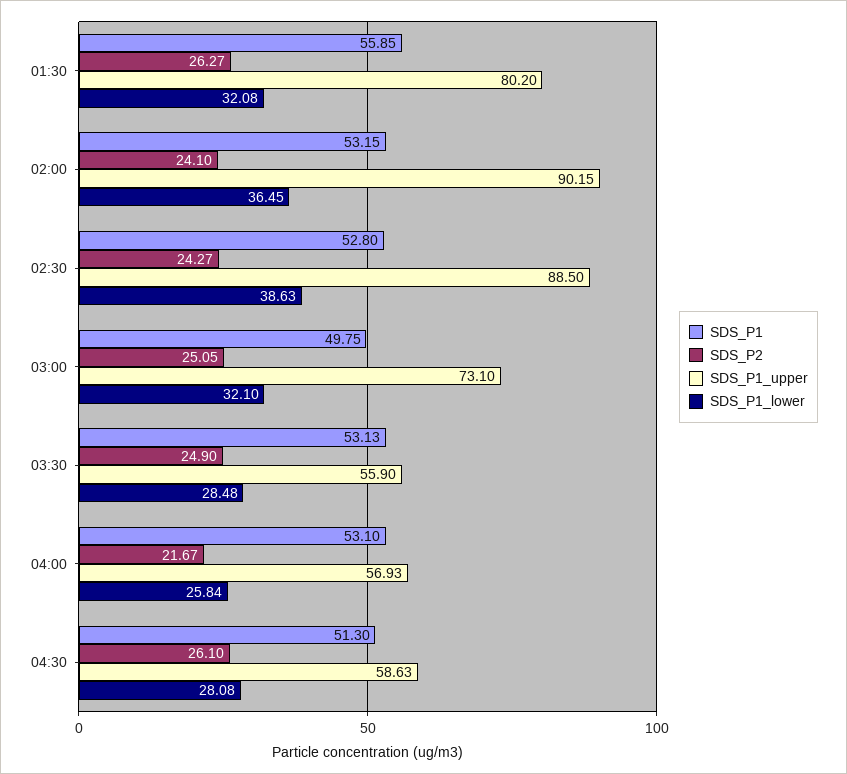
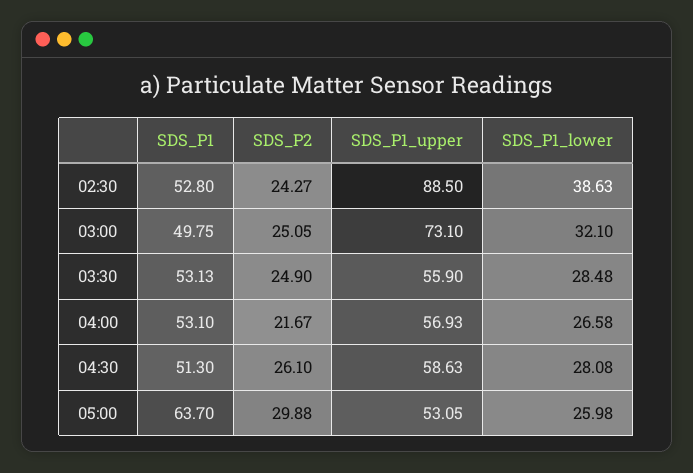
SDS_P1, 01:30: 55.85 -> none
SDS_P2, 01:30: 26.27 -> none
SDS_P1_upper, 01:30: 80.2 -> none
SDS_P1_lower, 01:30: 32.08 -> none
SDS_P1, 02:00: 53.15 -> none
SDS_P2, 02:00: 24.1 -> none
SDS_P1_upper, 02:00: 90.15 -> none
SDS_P1_lower, 02:00: 36.45 -> none
SDS_P1_lower, 04:00: 25.84 -> 26.58
SDS_P1, 05:00: none -> 63.7
SDS_P2, 05:00: none -> 29.88
SDS_P1_upper, 05:00: none -> 53.05
SDS_P1_lower, 05:00: none -> 25.98

